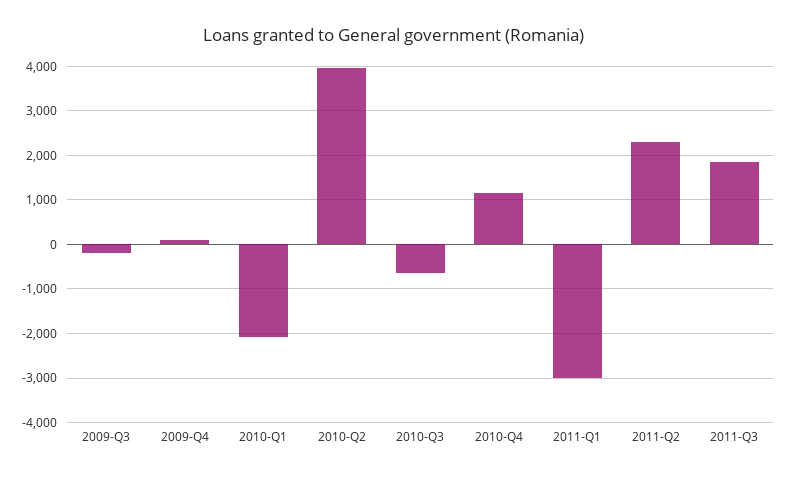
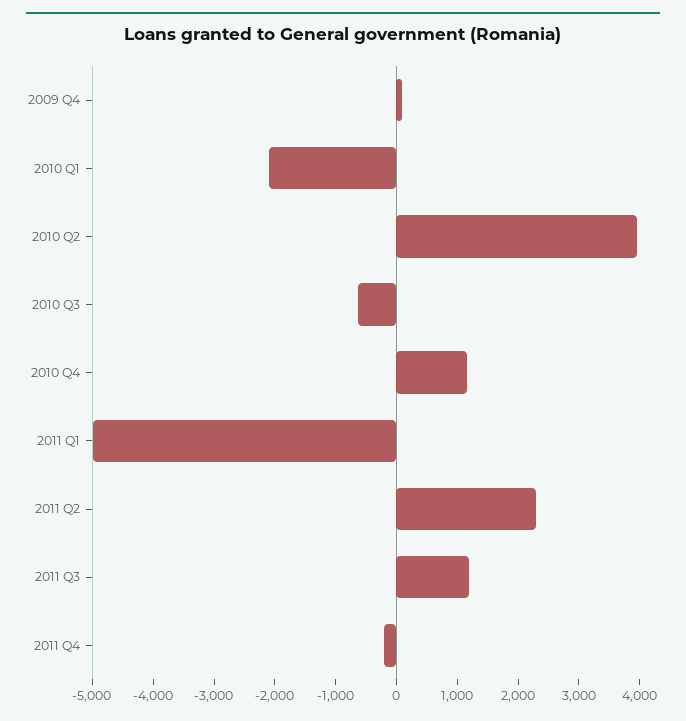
2009-Q3: -200 -> none
2011-Q1: -3000 -> -5000
2011-Q3: 1800 -> 1200
2011 Q4: none -> -200

